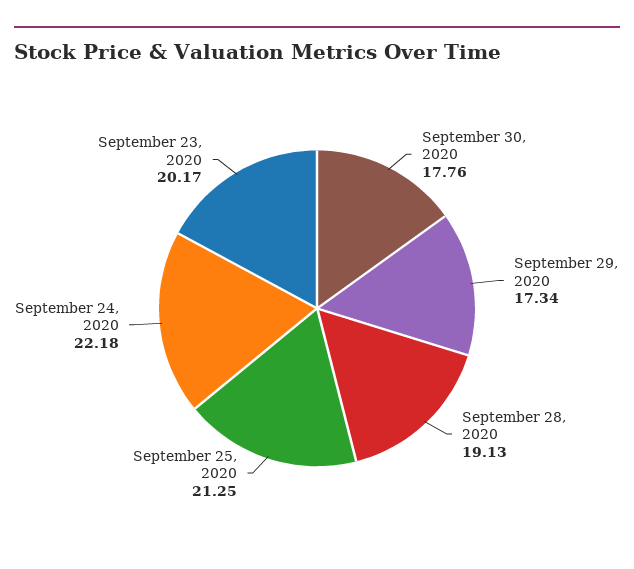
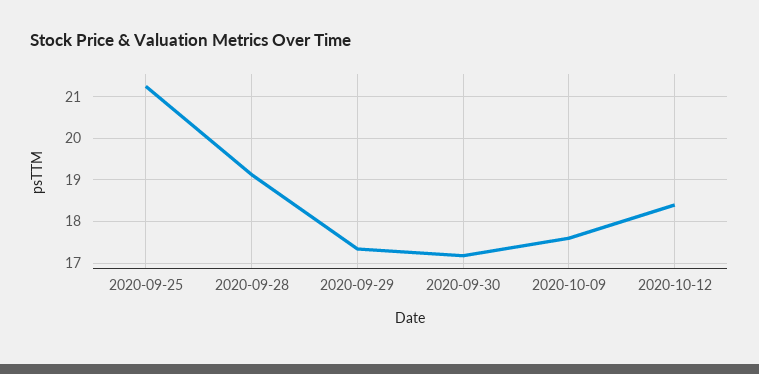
September 30, 2020: 17.76 -> 17.2
September 24, 2020: 22.18 -> none
September 23, 2020: 20.17 -> none
2020-10-09: none -> 17.6
2020-10-12: none -> 18.4

